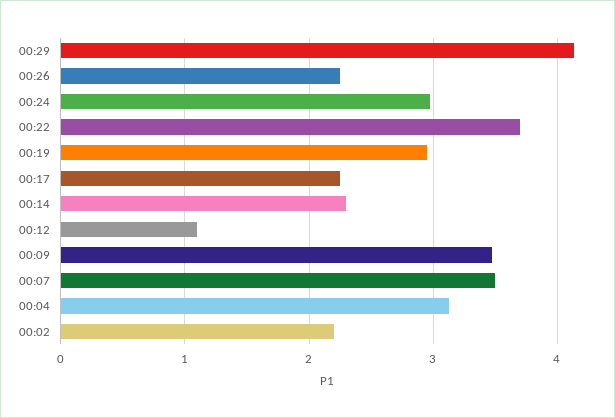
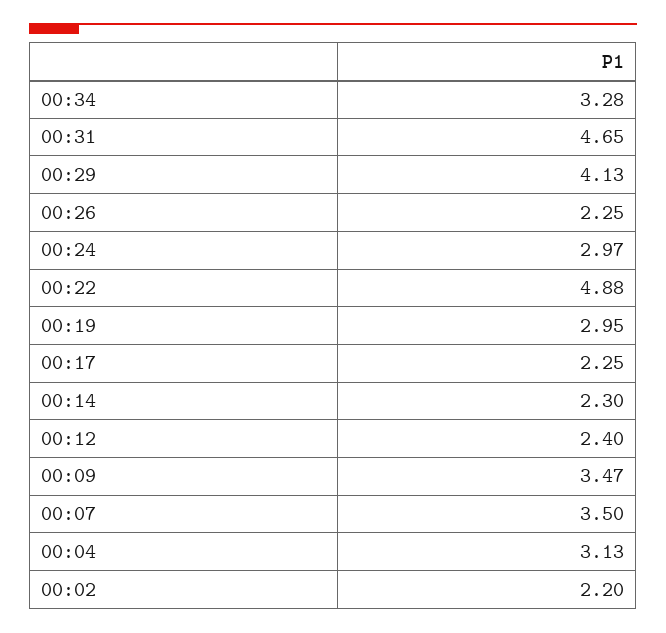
00:22: 3.7 -> 4.88
00:12: 1.1 -> 2.4
00:34: none -> 3.28
00:31: none -> 4.65

